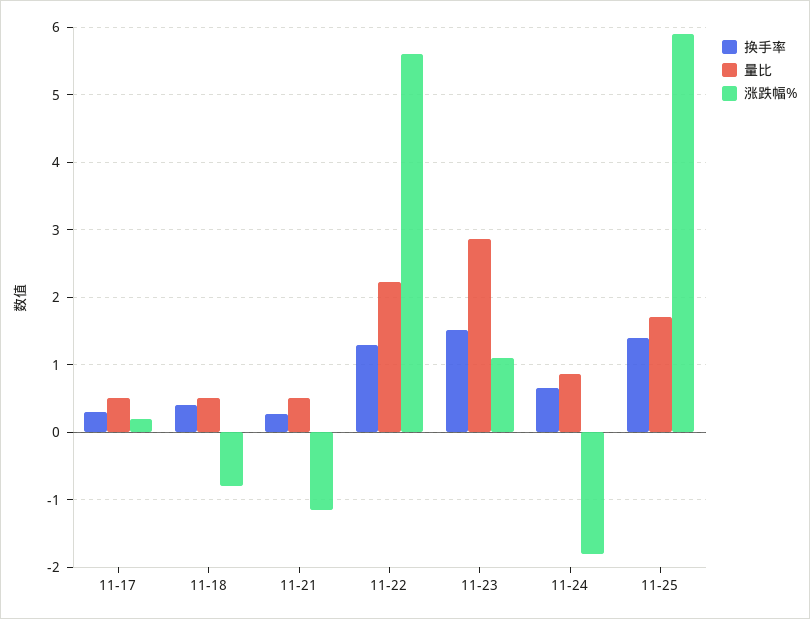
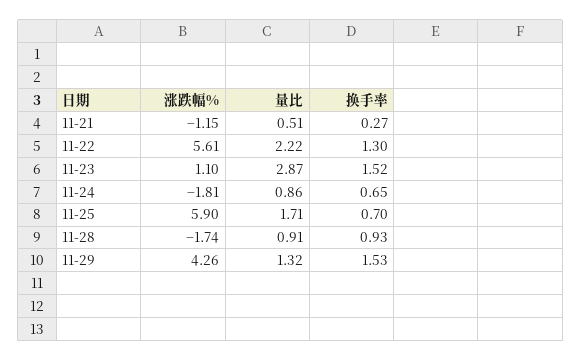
换手率, 11-17: 0.3 -> none
量比, 11-17: 0.5 -> none
涨跌幅%, 11-17: 0.2 -> none
换手率, 11-18: 0.4 -> none
量比, 11-18: 0.5 -> none
涨跌幅%, 11-18: -0.8 -> none
换手率, 11-25: 1.4 -> 0.7
涨跌幅%, 11-28: none -> -1.74
量比, 11-28: none -> 0.91
换手率, 11-28: none -> 0.93
涨跌幅%, 11-29: none -> 4.26
量比, 11-29: none -> 1.32
换手率, 11-29: none -> 1.53

